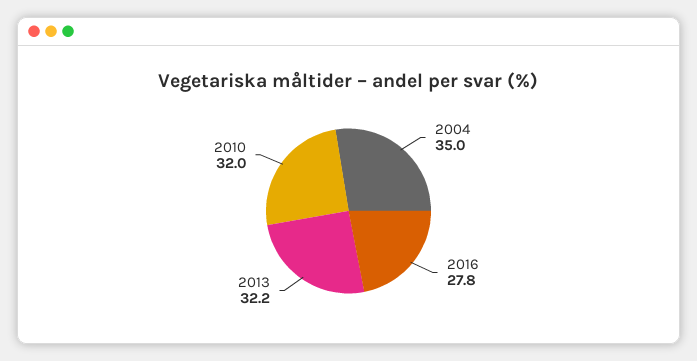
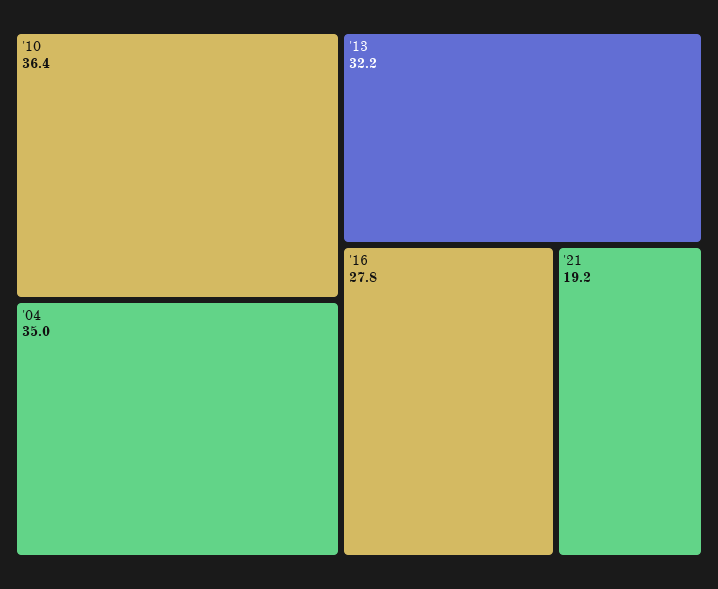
2010: 32 -> 36.4
'21: none -> 19.2

